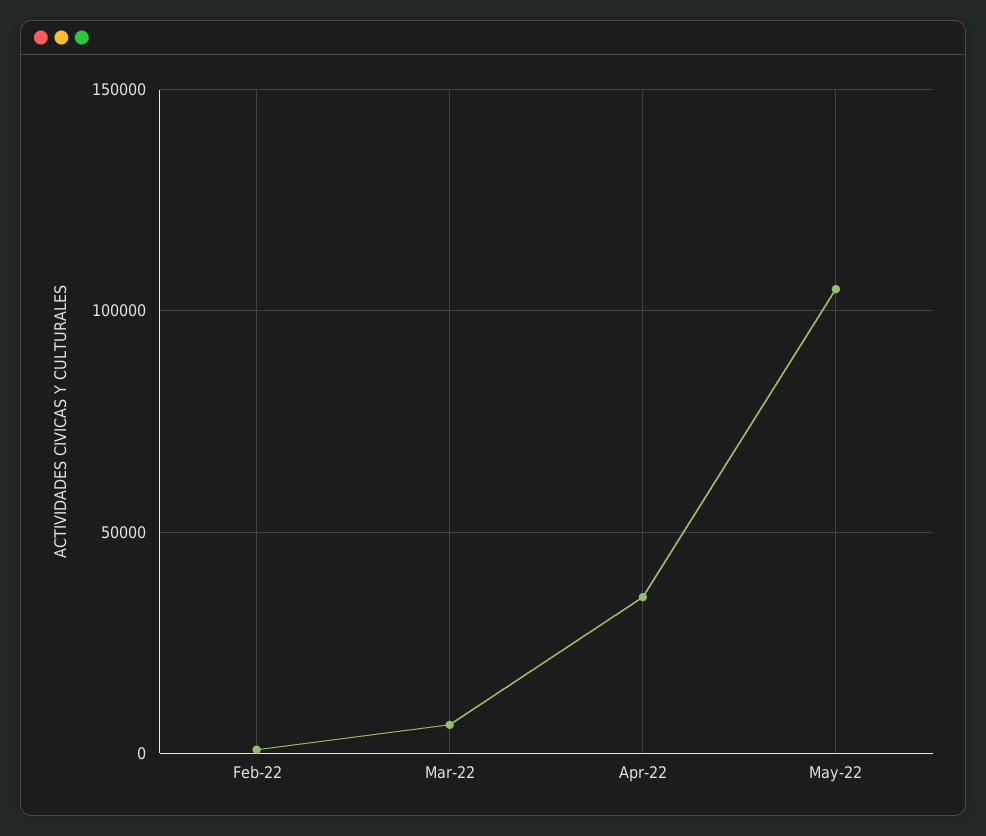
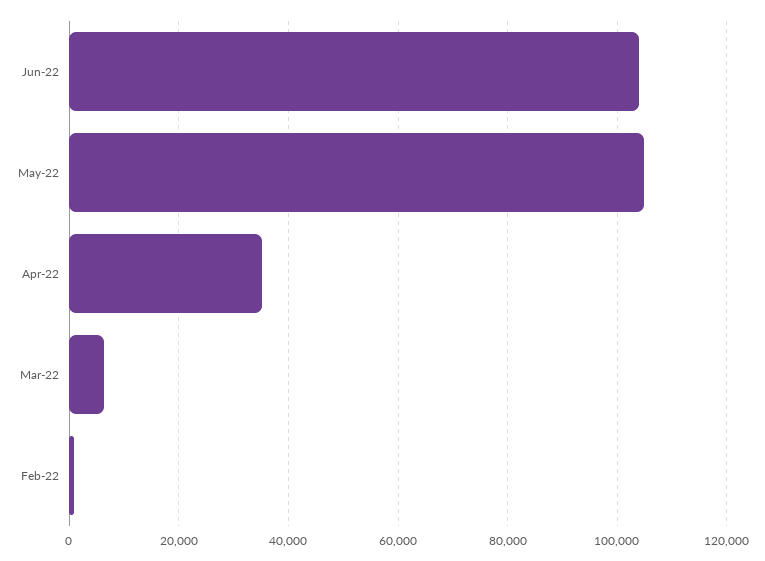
Jun-22: none -> 104000

